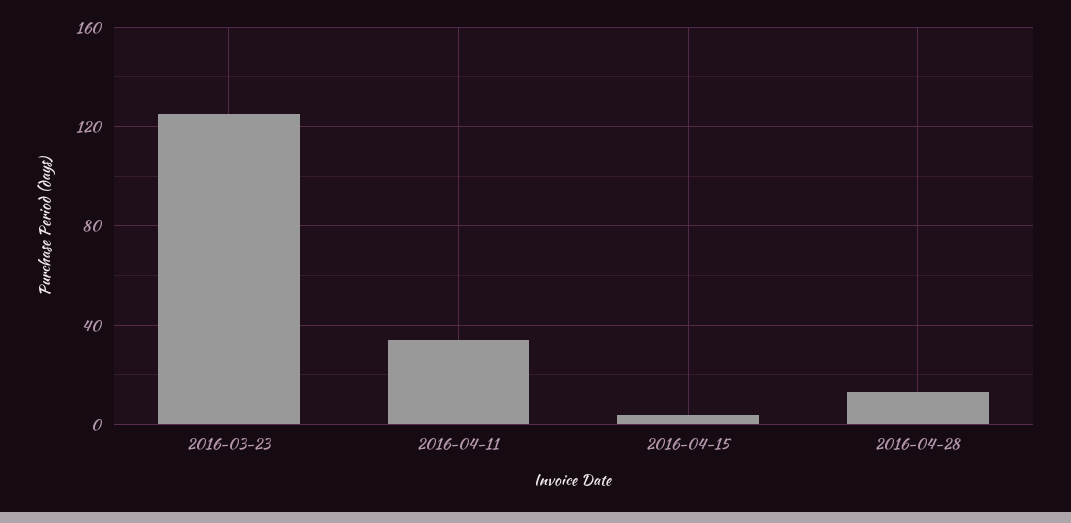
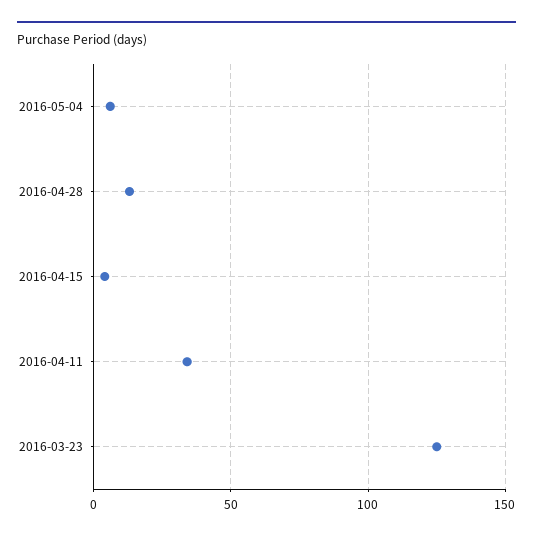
2016-05-04: none -> 5

